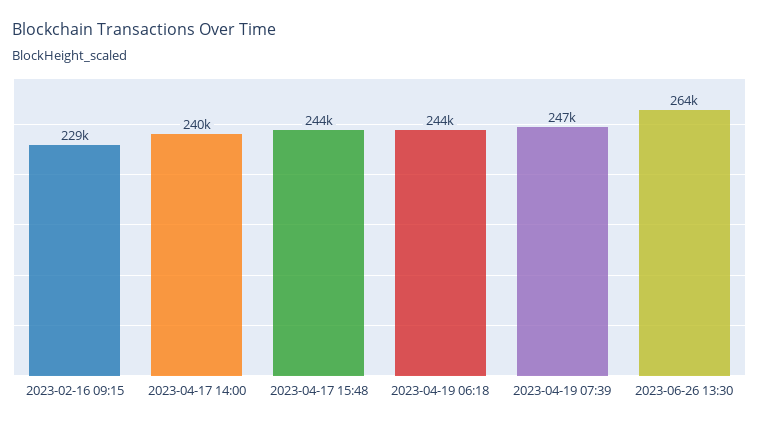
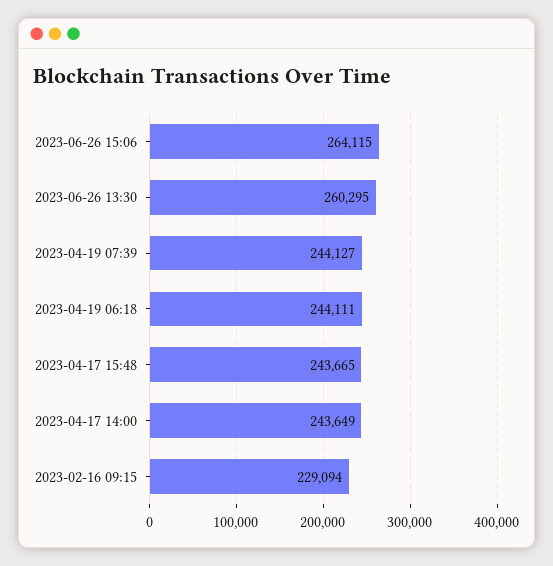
2023-04-17 14:00: 240000 -> 243649
2023-04-19 07:39: 247000 -> 244127
2023-06-26 13:30: 264000 -> 260295
2023-06-26 15:06: none -> 264115

